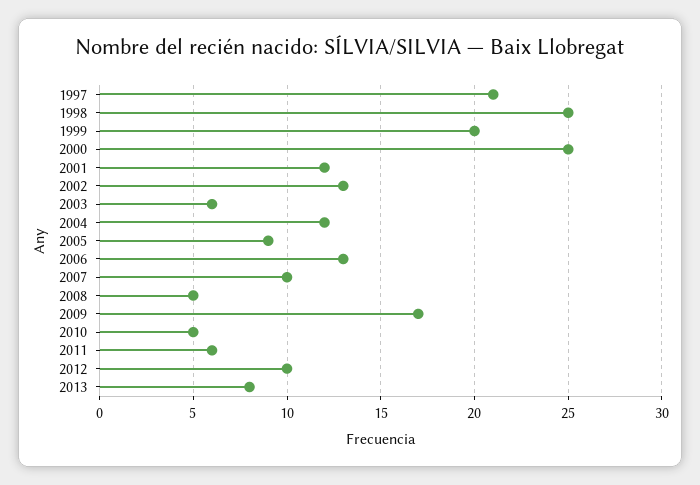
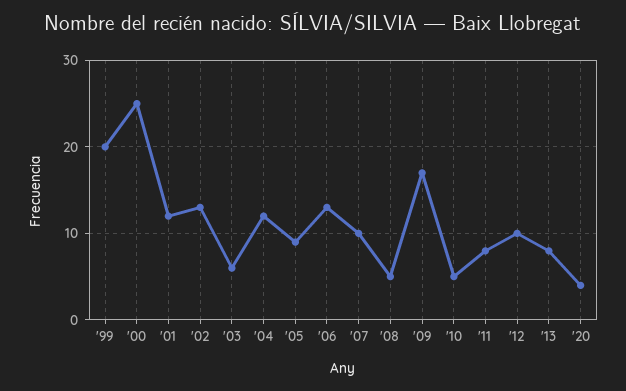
1997: 21 -> none
1998: 25 -> none
2011: 6 -> 8
'20: none -> 4

